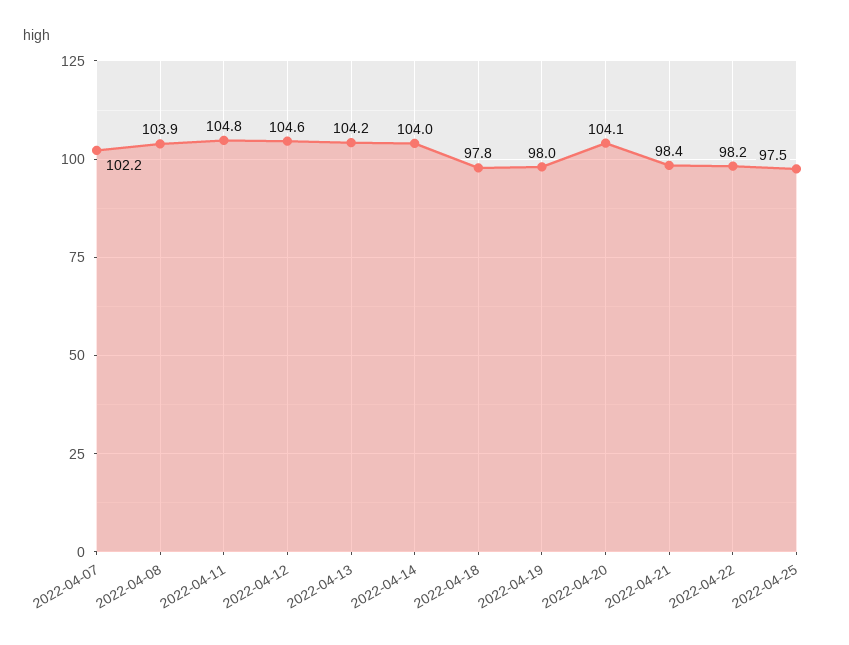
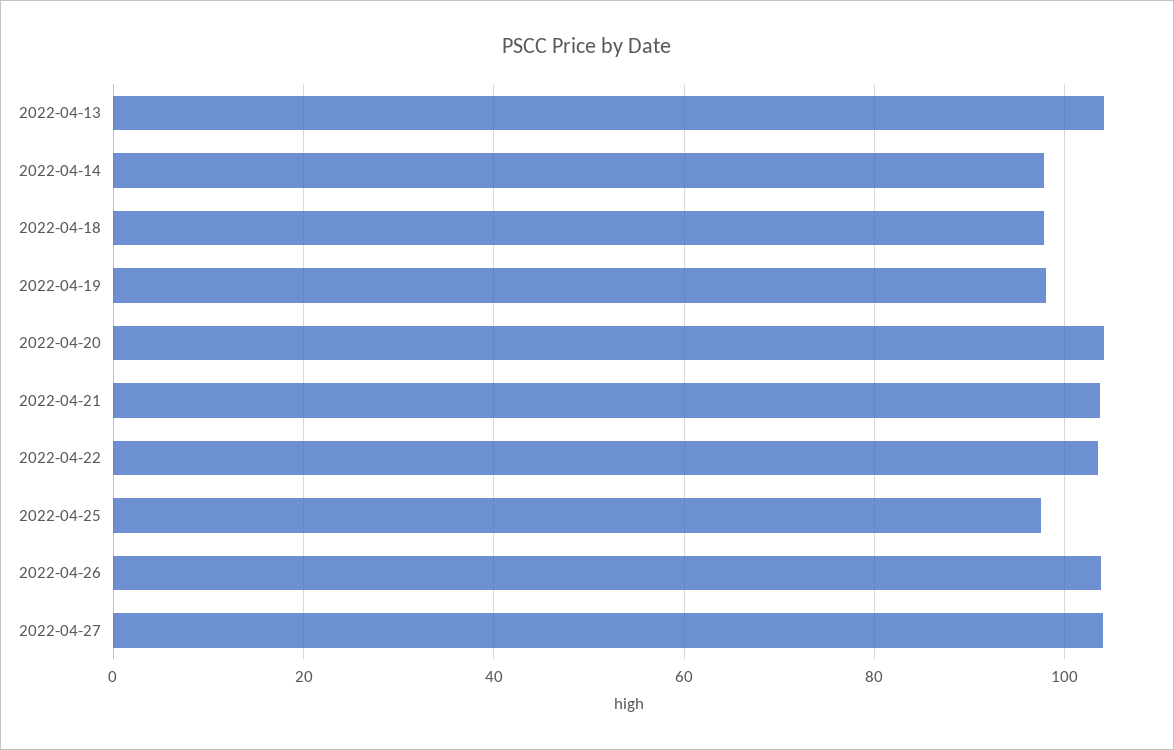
2022-04-07: 102.2 -> none
2022-04-08: 103.9 -> none
2022-04-11: 104.8 -> none
2022-04-12: 104.6 -> none
2022-04-14: 104 -> 98
2022-04-21: 98.4 -> 104
2022-04-22: 98.2 -> 104
2022-04-26: none -> 104
2022-04-27: none -> 104

